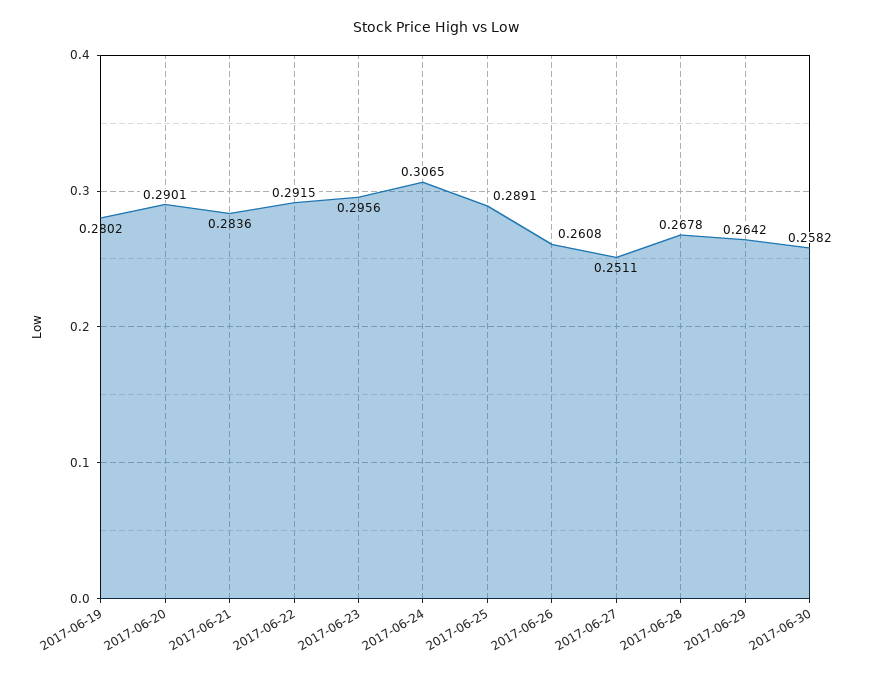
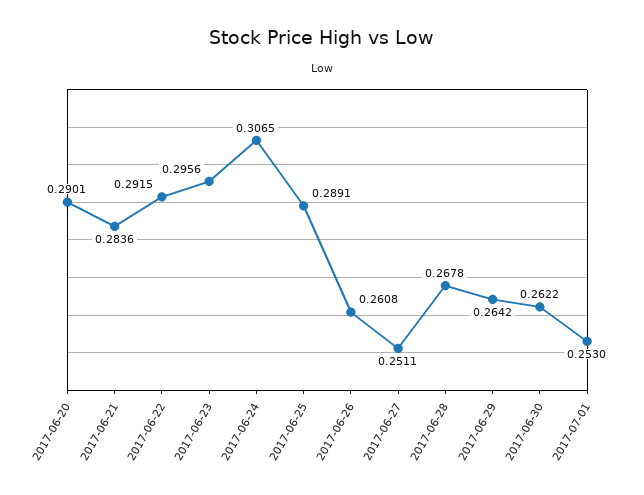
2017-06-19: 0.2802 -> none
2017-06-30: 0.2582 -> 0.2622
2017-07-01: none -> 0.253

